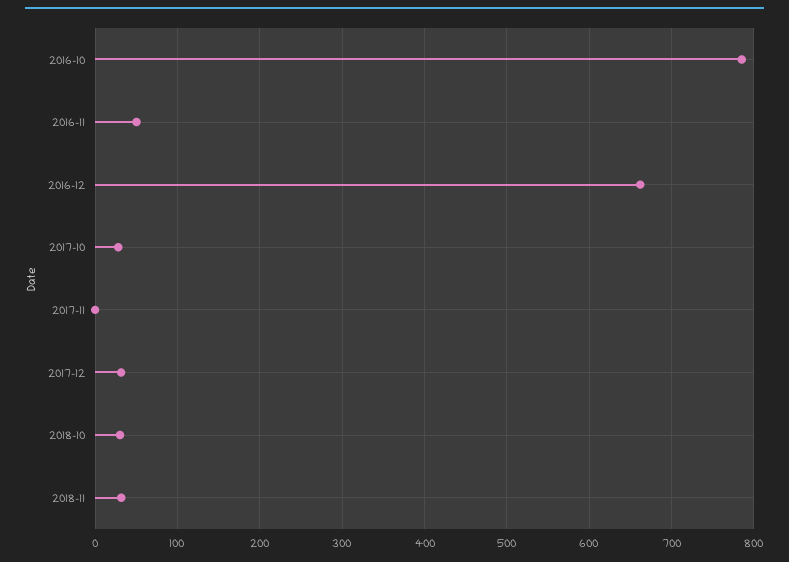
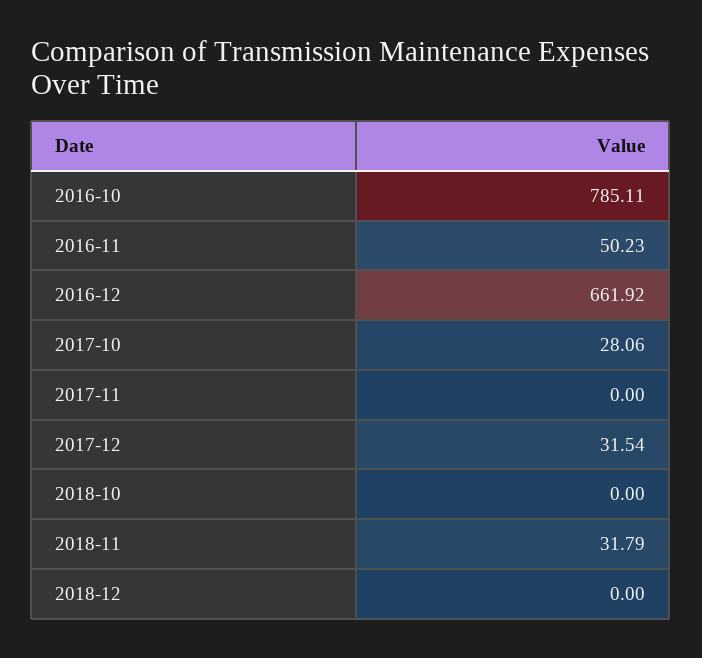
2018-10: 30 -> 0
2018-12: none -> 0

